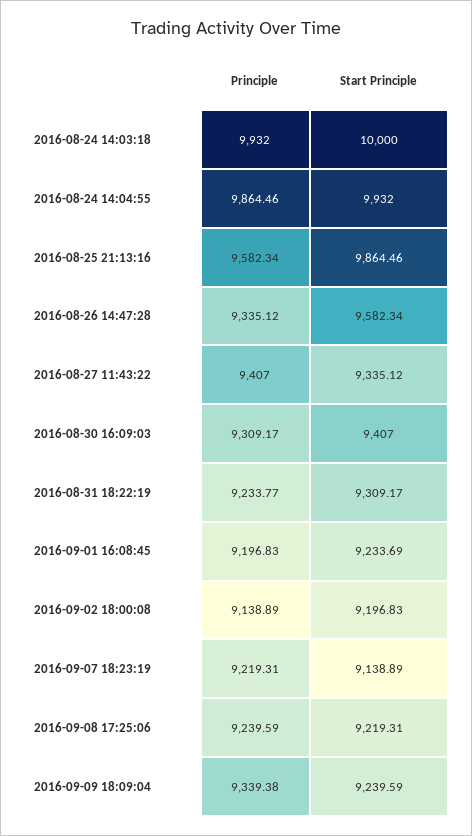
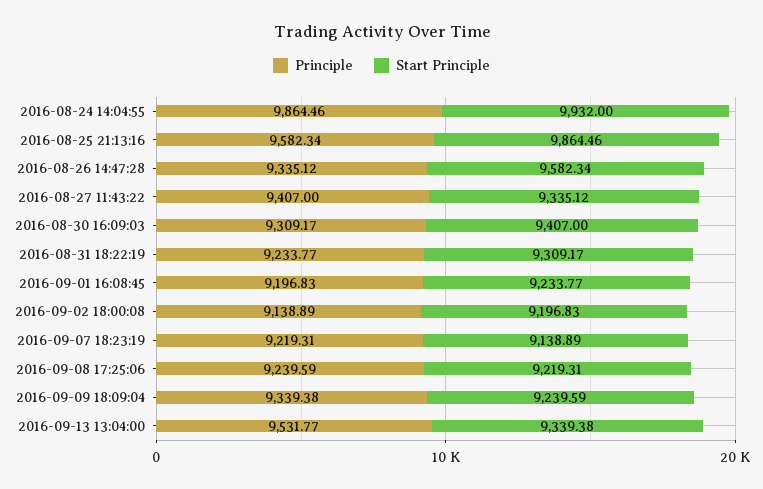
Principle, 2016-08-24 14:03:18: 9932 -> none
Start Principle, 2016-08-24 14:03:18: 10000 -> none
Start Principle, 2016-09-01 16:08:45: 9233.69 -> 9233.77
Principle, 2016-09-13 13:04:00: none -> 9531.77
Start Principle, 2016-09-13 13:04:00: none -> 9339.38

